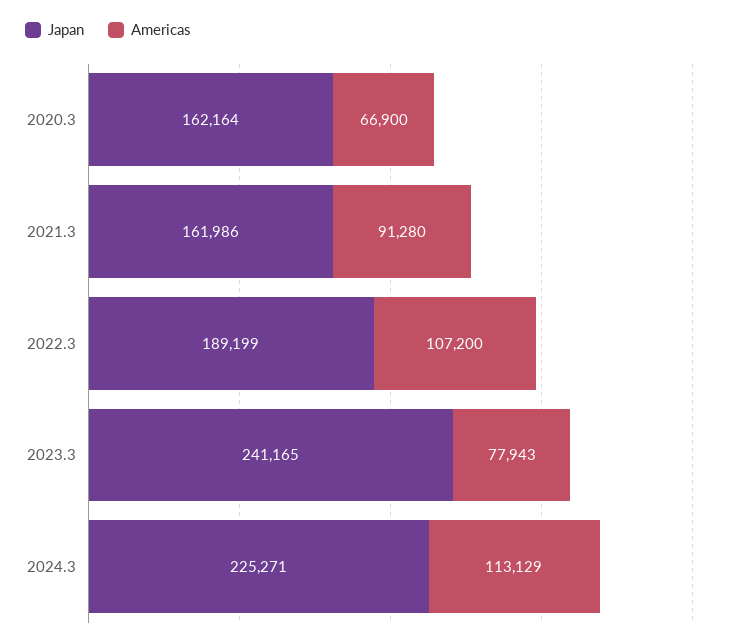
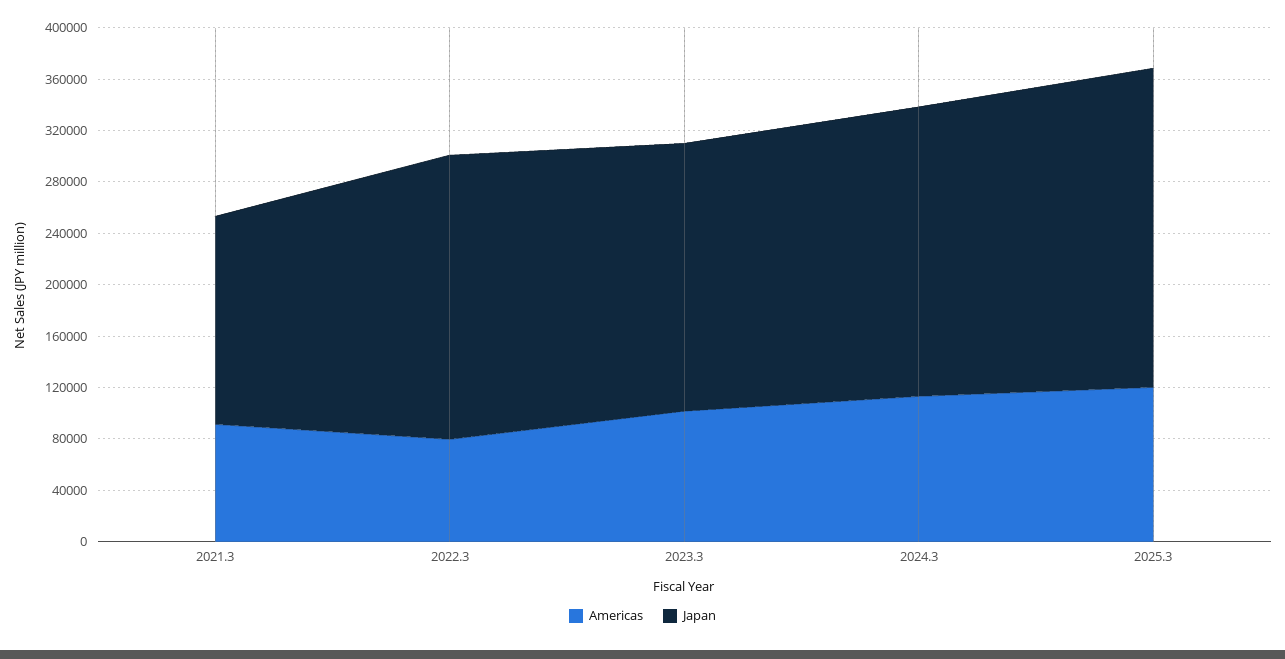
Japan, 2020.3: 162164 -> none
Americas, 2020.3: 66900 -> none
Japan, 2022.3: 189199 -> 220000
Americas, 2022.3: 107200 -> 80000
Japan, 2023.3: 241165 -> 210000
Americas, 2023.3: 77943 -> 100000
Americas, 2025.3: none -> 120000
Japan, 2025.3: none -> 250000

